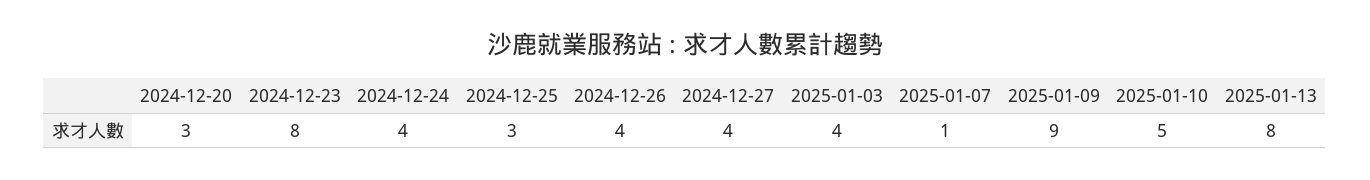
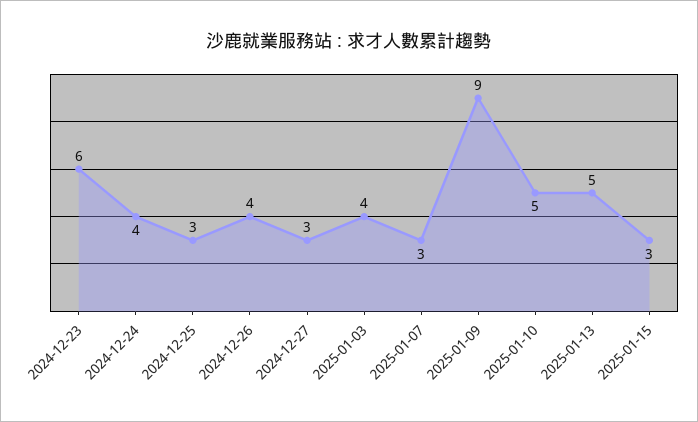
2024-12-20: 3 -> none
2024-12-23: 8 -> 6
2024-12-27: 4 -> 3
2025-01-07: 1 -> 3
2025-01-13: 8 -> 5
2025-01-15: none -> 3

